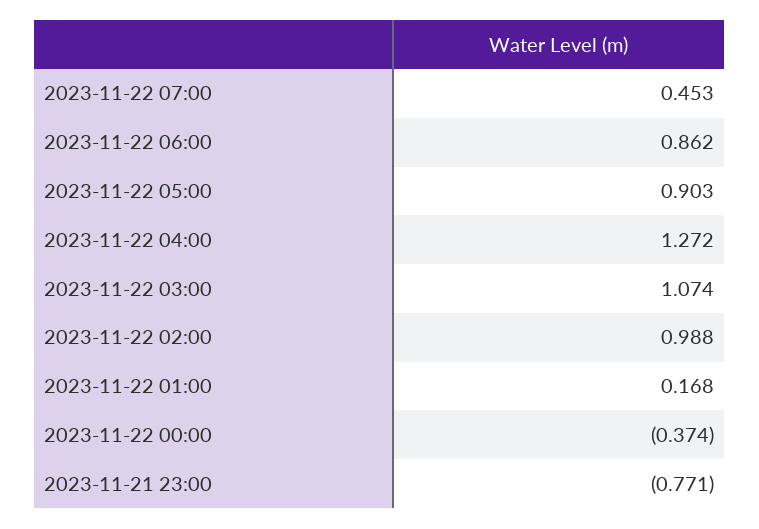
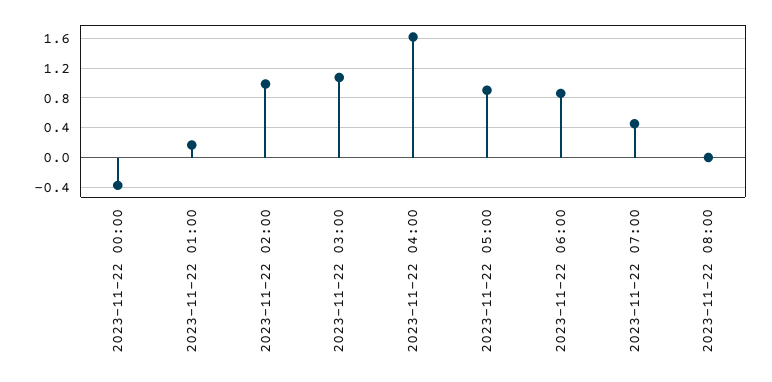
2023-11-22 04:00: 1.272 -> 1.6
2023-11-21 23:00: -0.771 -> none
2023-11-22 08:00: none -> 0

